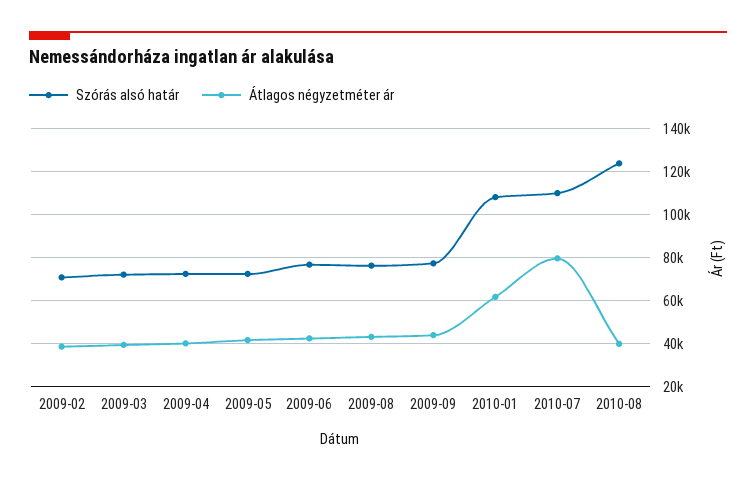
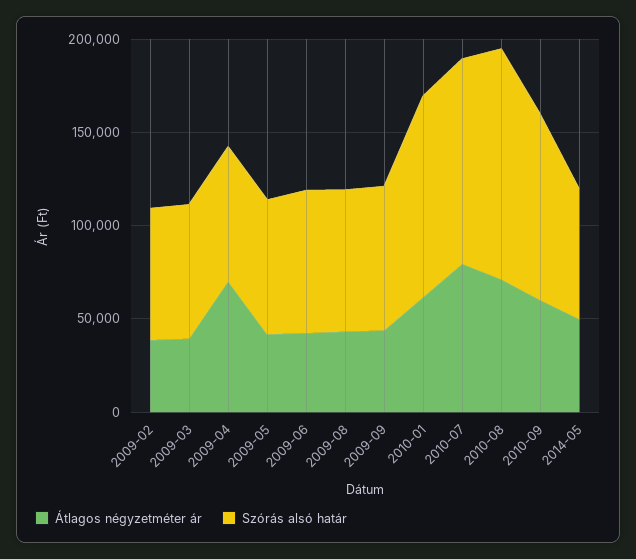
Átlagos négyzetméter ár, 2009-04: 40000 -> 70000
Átlagos négyzetméter ár, 2010-08: 40000 -> 70000
Átlagos négyzetméter ár, 2010-09: none -> 60000
Szórás alsó határ, 2010-09: none -> 100000
Átlagos négyzetméter ár, 2014-05: none -> 50000
Szórás alsó határ, 2014-05: none -> 70000

